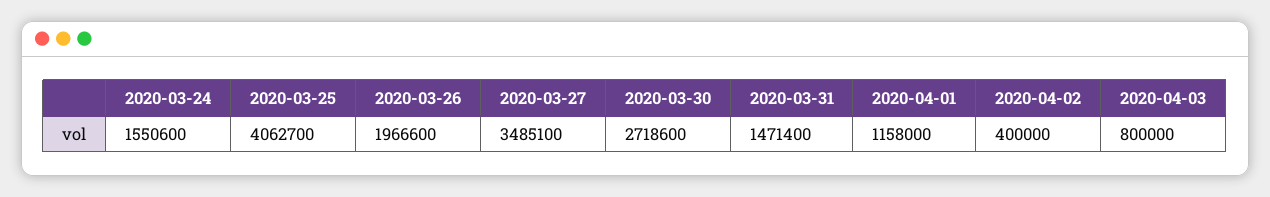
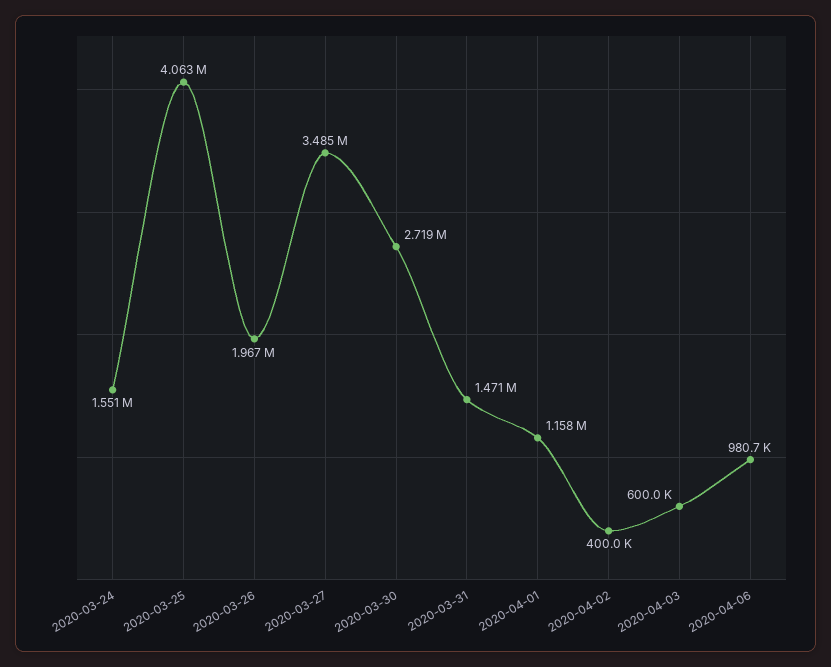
2020-04-03: 800000 -> 600000
2020-04-06: none -> 980700

